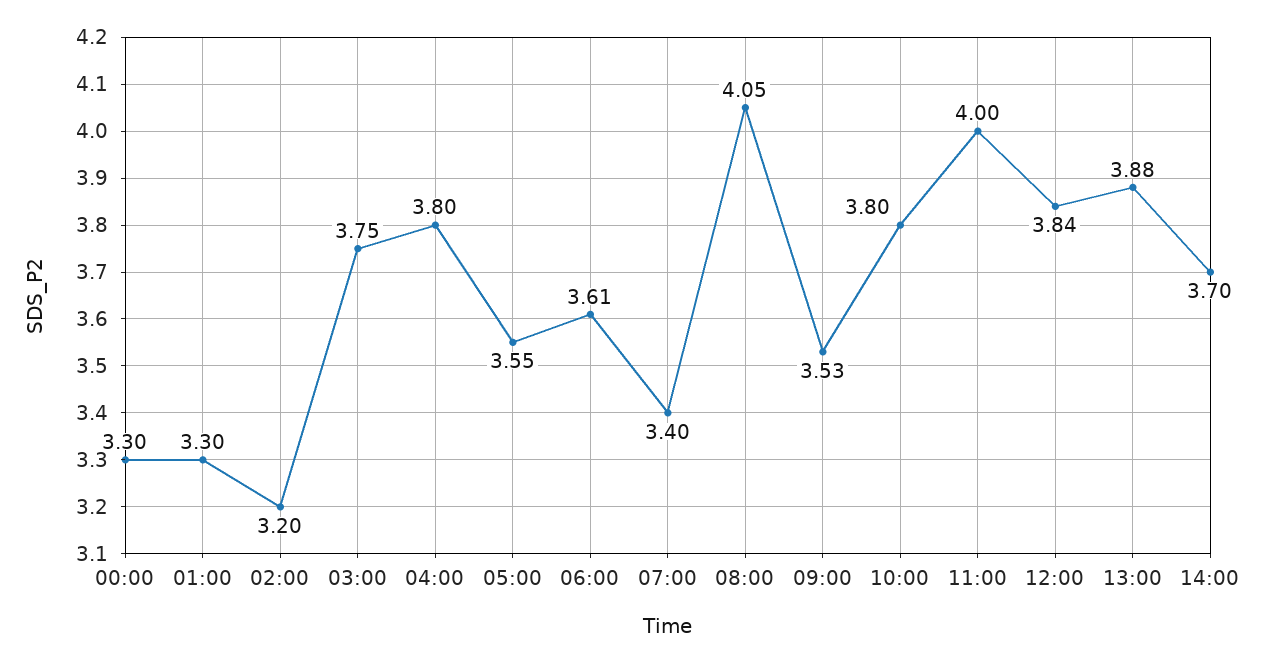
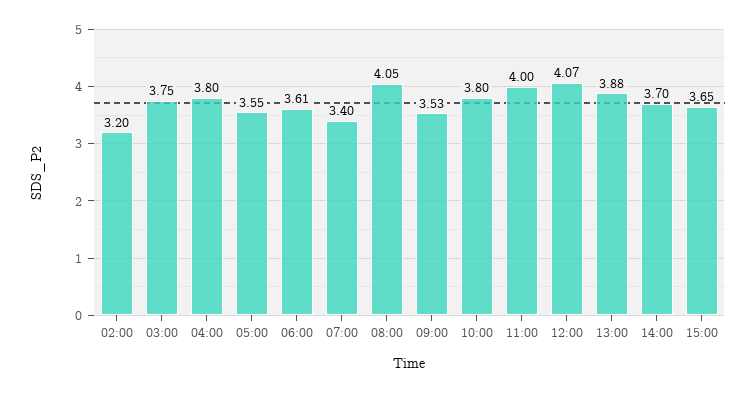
00:00: 3.3 -> none
01:00: 3.3 -> none
12:00: 3.84 -> 4.07
15:00: none -> 3.65

